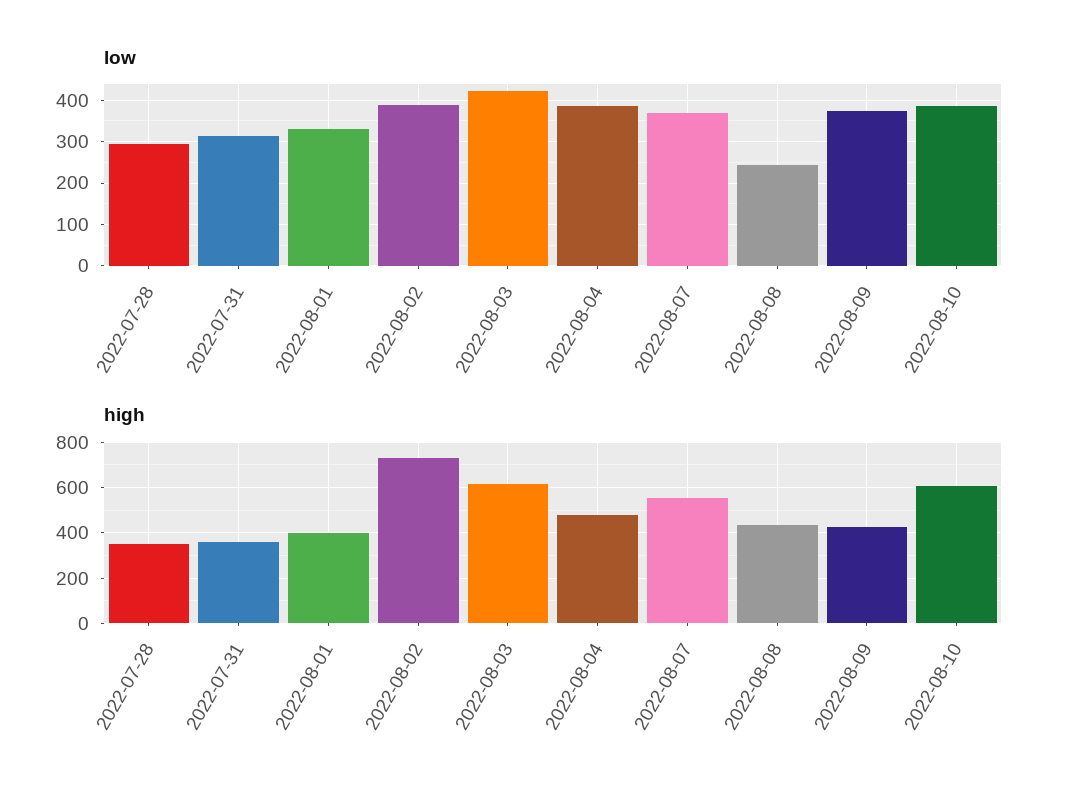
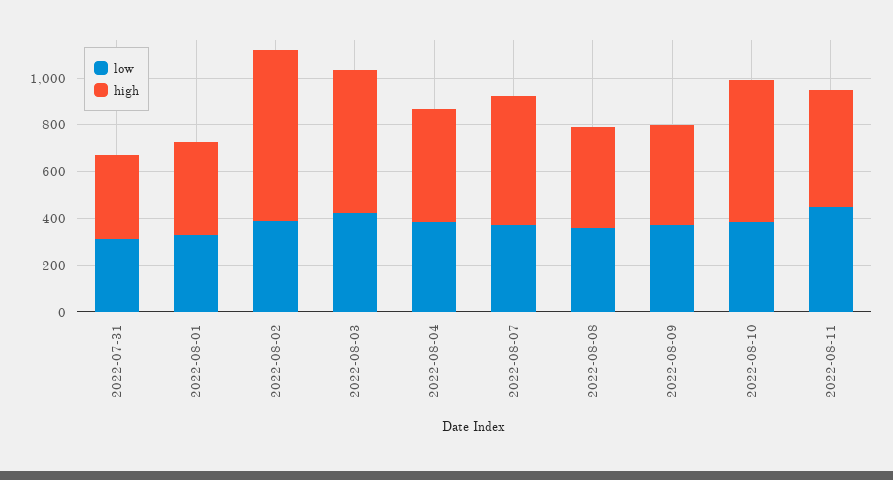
low, 2022-07-28: 300 -> none
low, 2022-08-08: 240 -> 350
high, 2022-07-28: 350 -> none
low, 2022-08-11: none -> 450
high, 2022-08-11: none -> 500

